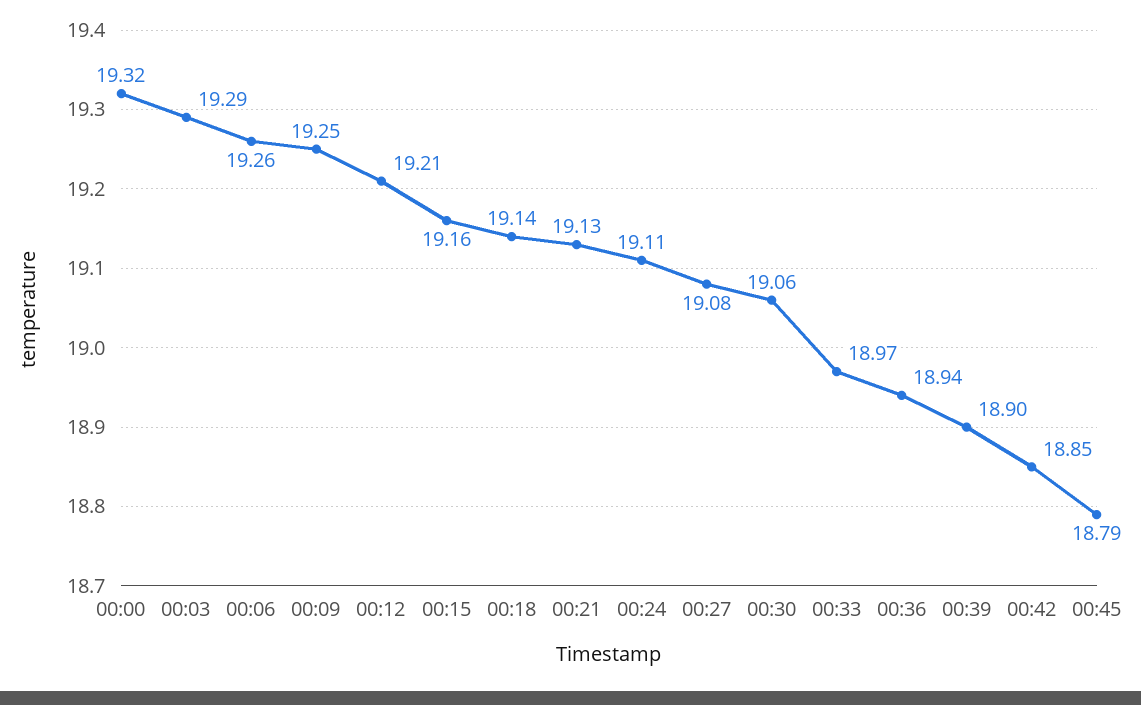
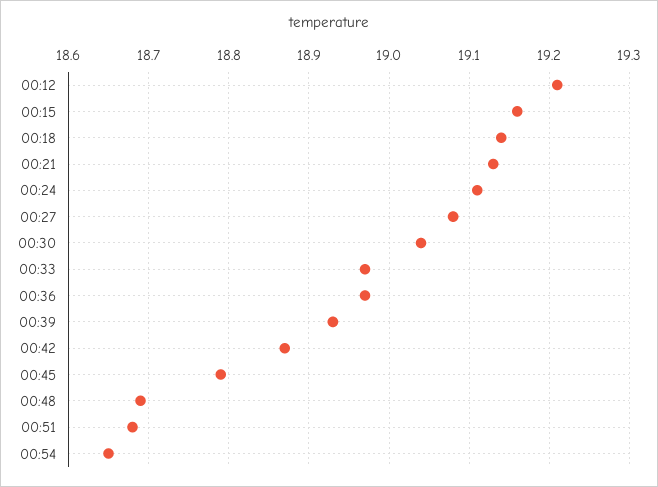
00:00: 19.32 -> none
00:03: 19.29 -> none
00:06: 19.26 -> none
00:09: 19.25 -> none
00:30: 19.06 -> 19.04
00:36: 18.94 -> 18.97
00:39: 18.9 -> 18.93
00:42: 18.85 -> 18.87
00:48: none -> 18.69
00:51: none -> 18.68
00:54: none -> 18.65

